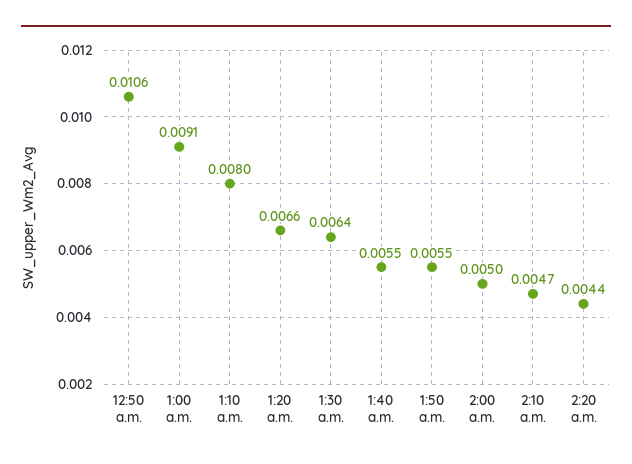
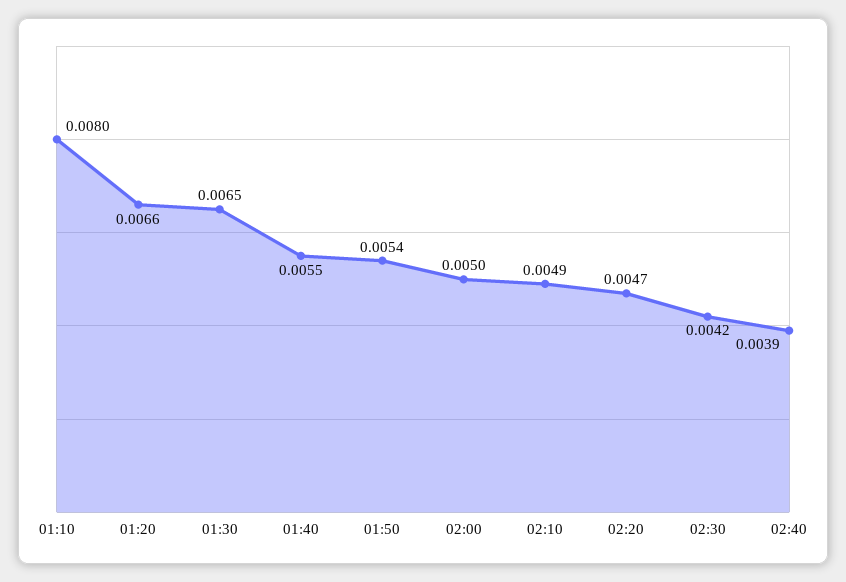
12:50 a.m.: 0.0106 -> none
1:00 a.m.: 0.0091 -> none
1:30 a.m.: 0.0064 -> 0.0065
1:50 a.m.: 0.0055 -> 0.0054
2:10 a.m.: 0.0047 -> 0.0049
2:20 a.m.: 0.0044 -> 0.0047
02:30: none -> 0.0042
02:40: none -> 0.0039

